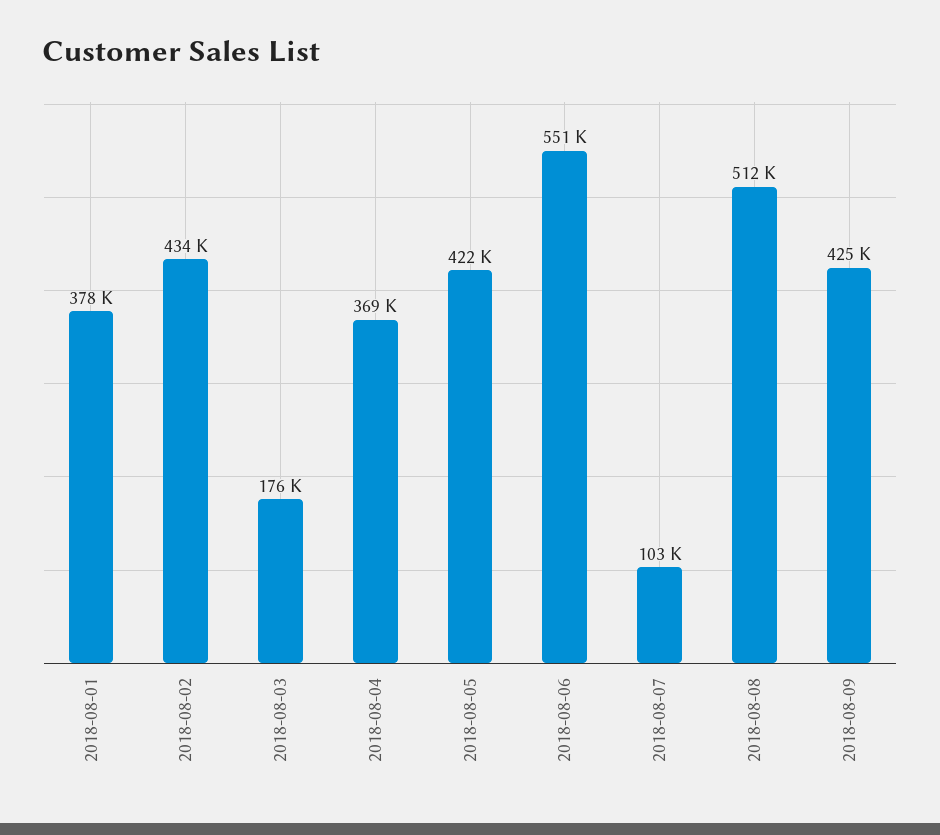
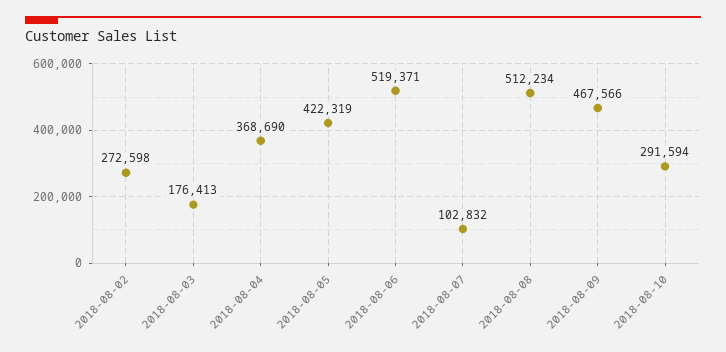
2018-08-01: 378000 -> none
2018-08-02: 434000 -> 272598
2018-08-06: 551000 -> 519371
2018-08-09: 425000 -> 467566
2018-08-10: none -> 291594

